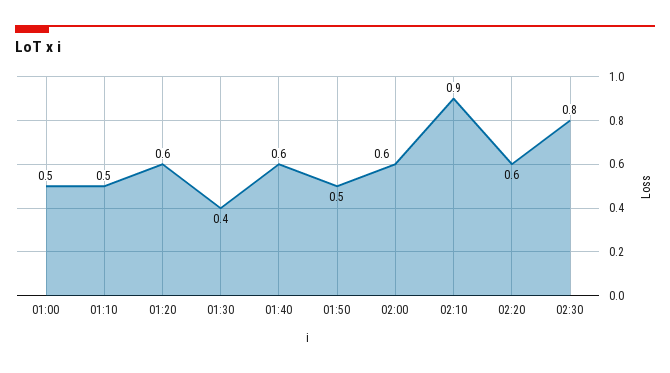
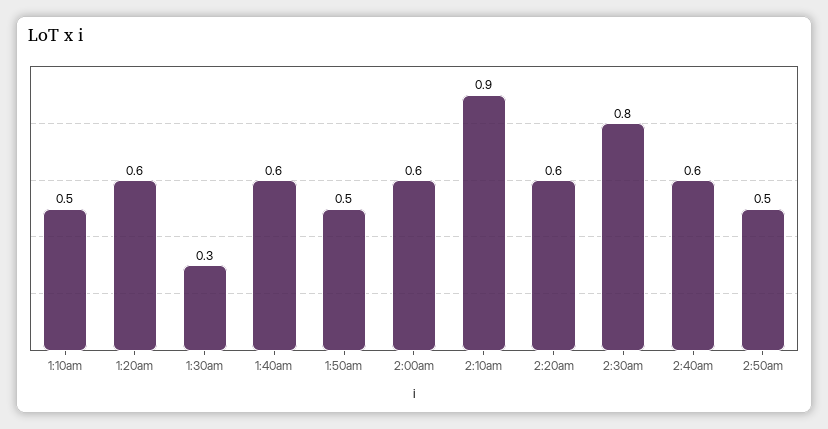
01:00: 0.5 -> none
01:30: 0.4 -> 0.3
2:40am: none -> 0.6
2:50am: none -> 0.5

